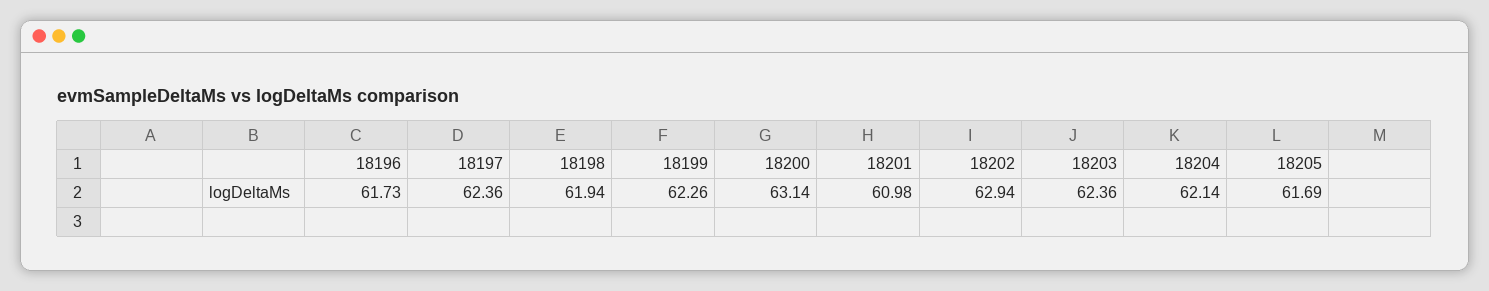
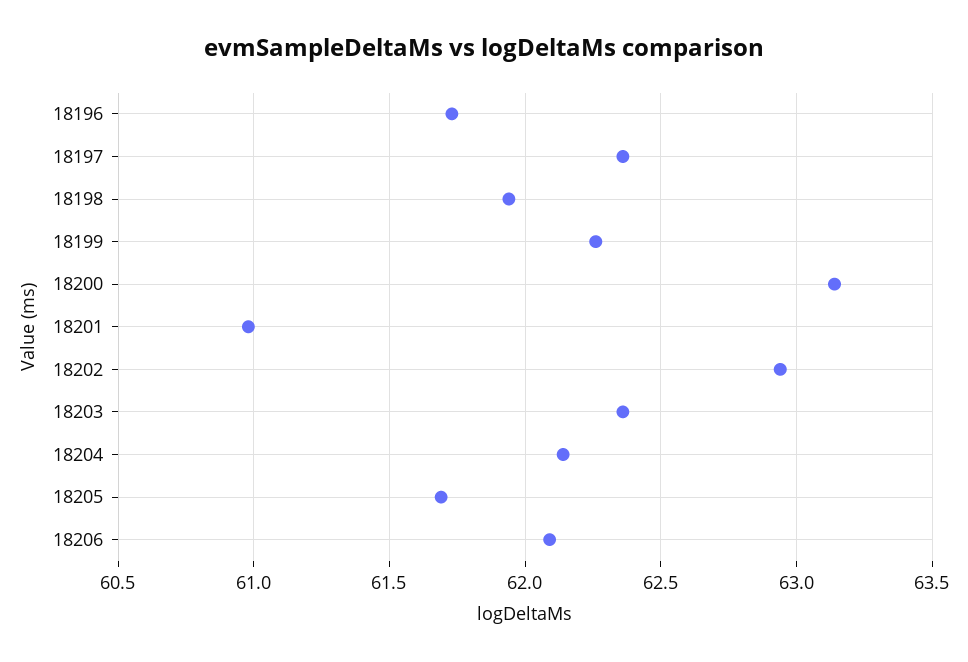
18206: none -> 62.1

